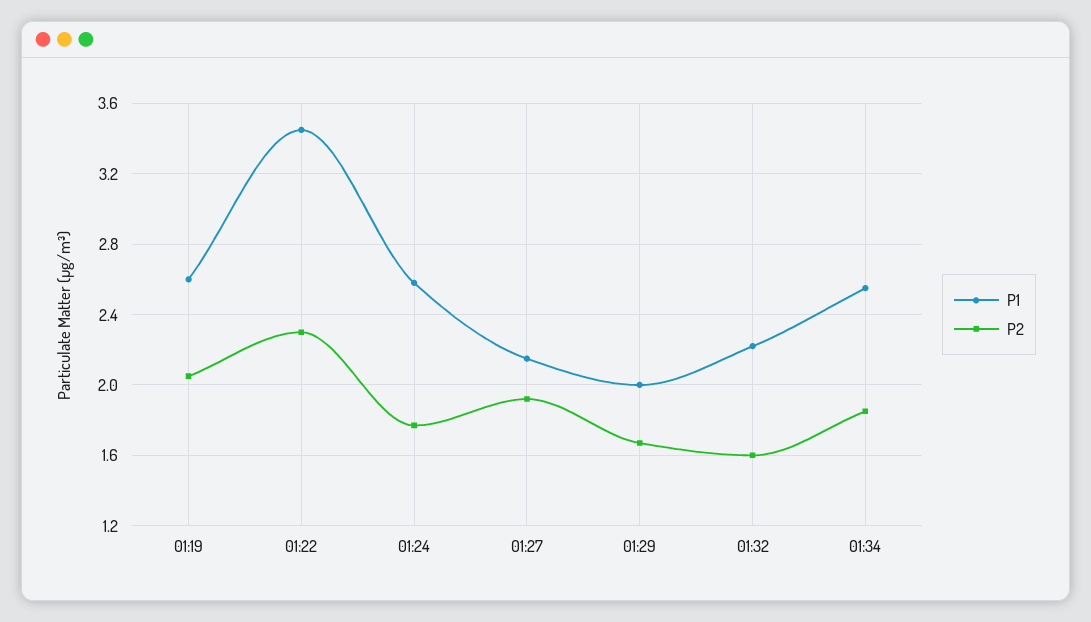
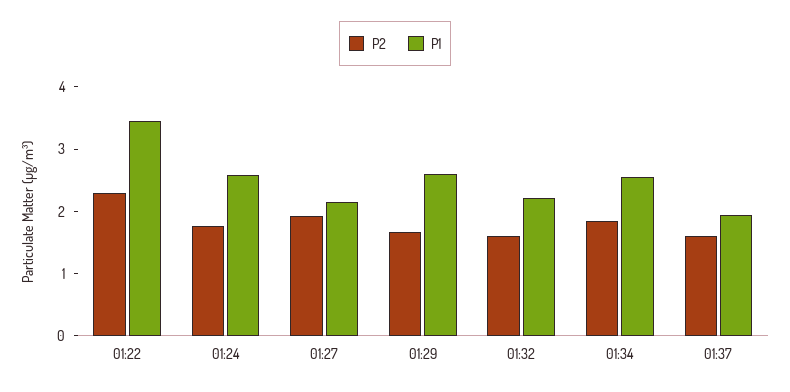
P1, 01:19: 2.6 -> none
P2, 01:19: 2.05 -> none
P1, 01:29: 2 -> 2.6
P2, 01:37: none -> 1.6
P1, 01:37: none -> 2

